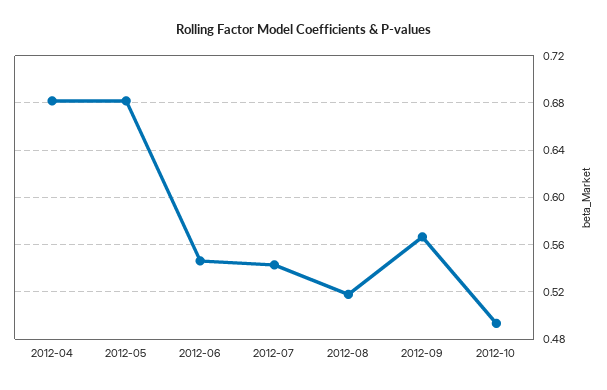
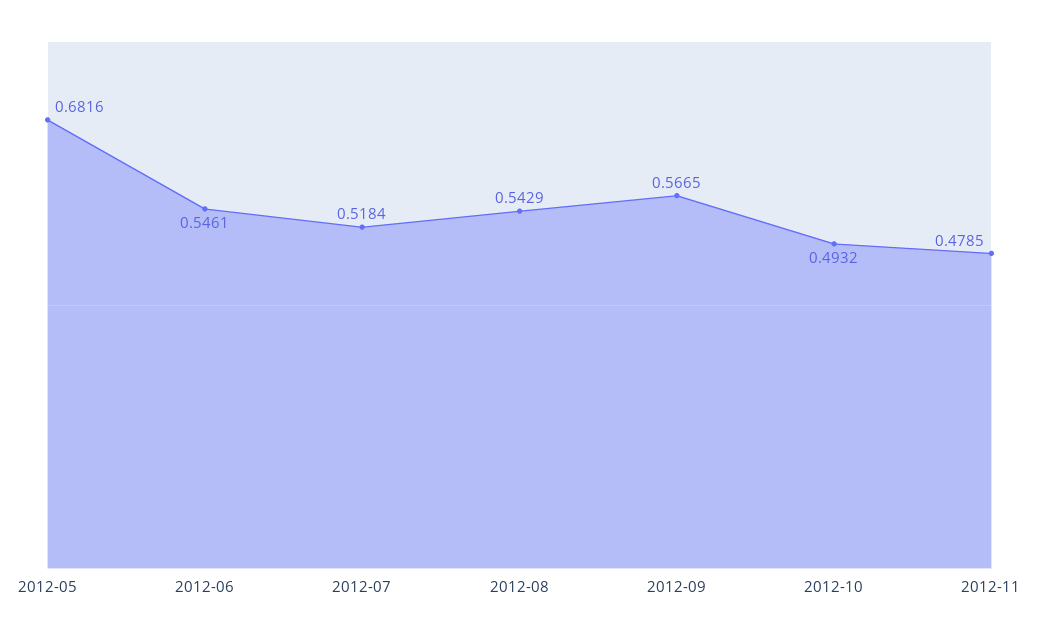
2012-04: 0.68 -> none
2012-07: 0.54 -> 0.5184
2012-08: 0.52 -> 0.5429
2012-11: none -> 0.4785

